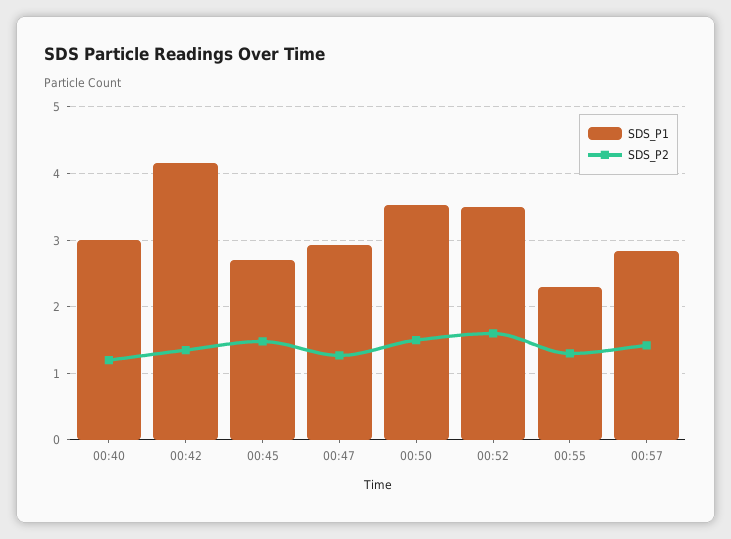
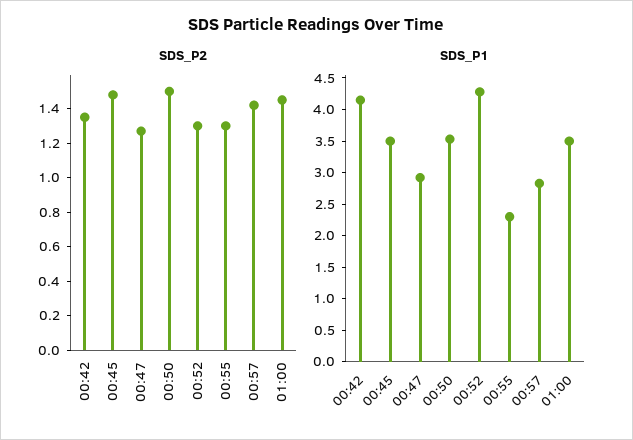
SDS_P1, 00:40: 3 -> none
SDS_P2, 00:40: 1.2 -> none
SDS_P1, 00:45: 2.7 -> 3.5
SDS_P1, 00:52: 3.5 -> 4.25
SDS_P2, 00:52: 1.6 -> 1.3
SDS_P2, 01:00: none -> 1.45
SDS_P1, 01:00: none -> 3.5

